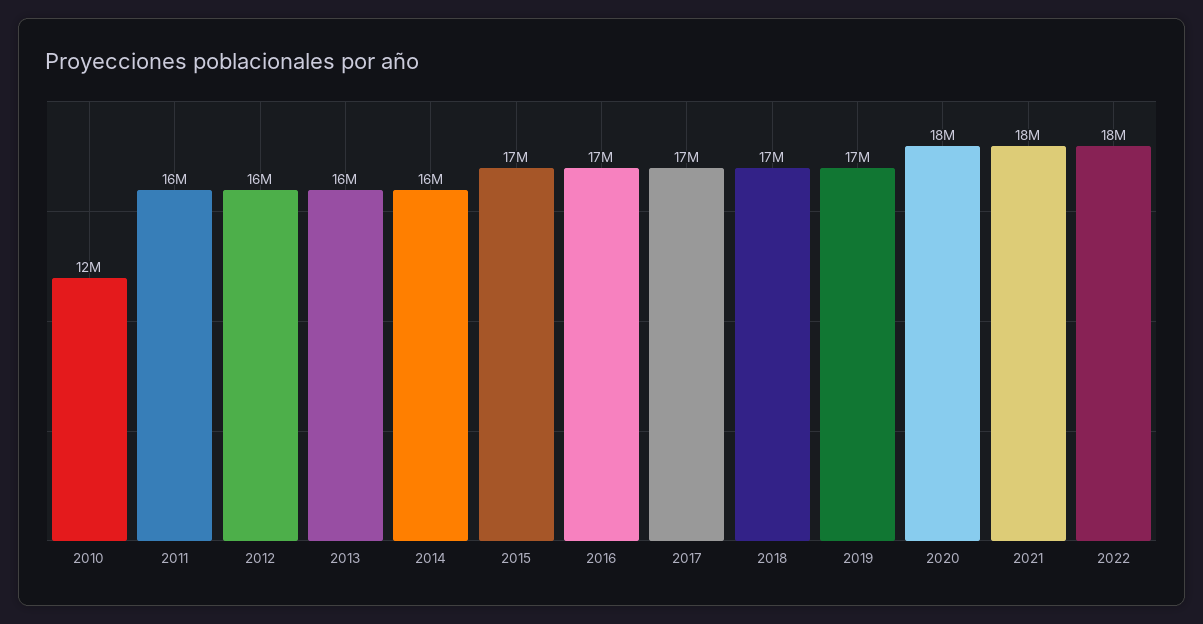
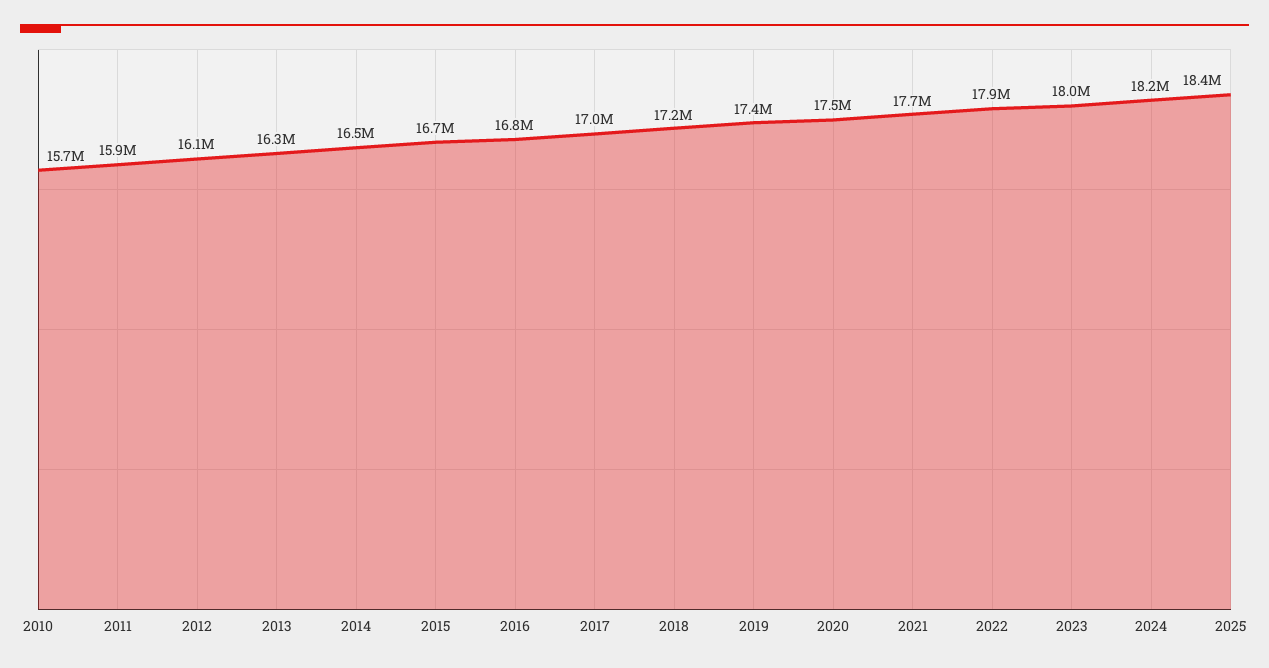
2010: 12000000 -> 15700000
2023: none -> 18000000
2024: none -> 18200000
2025: none -> 18400000

